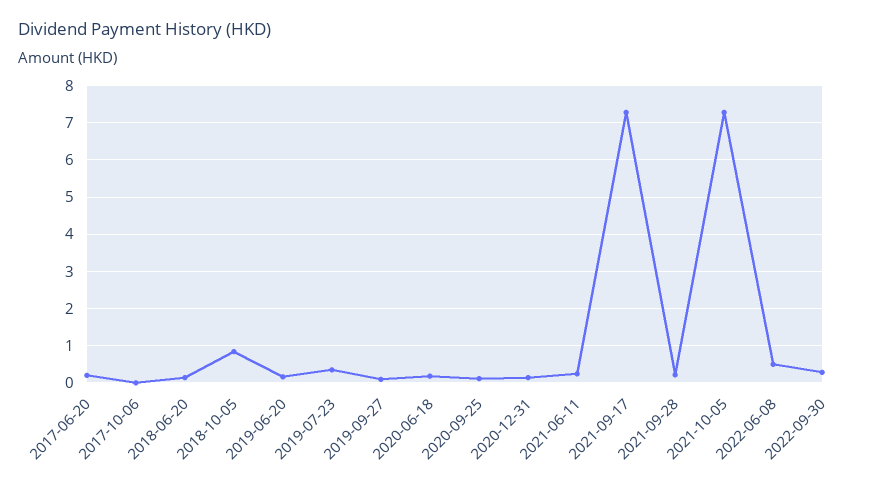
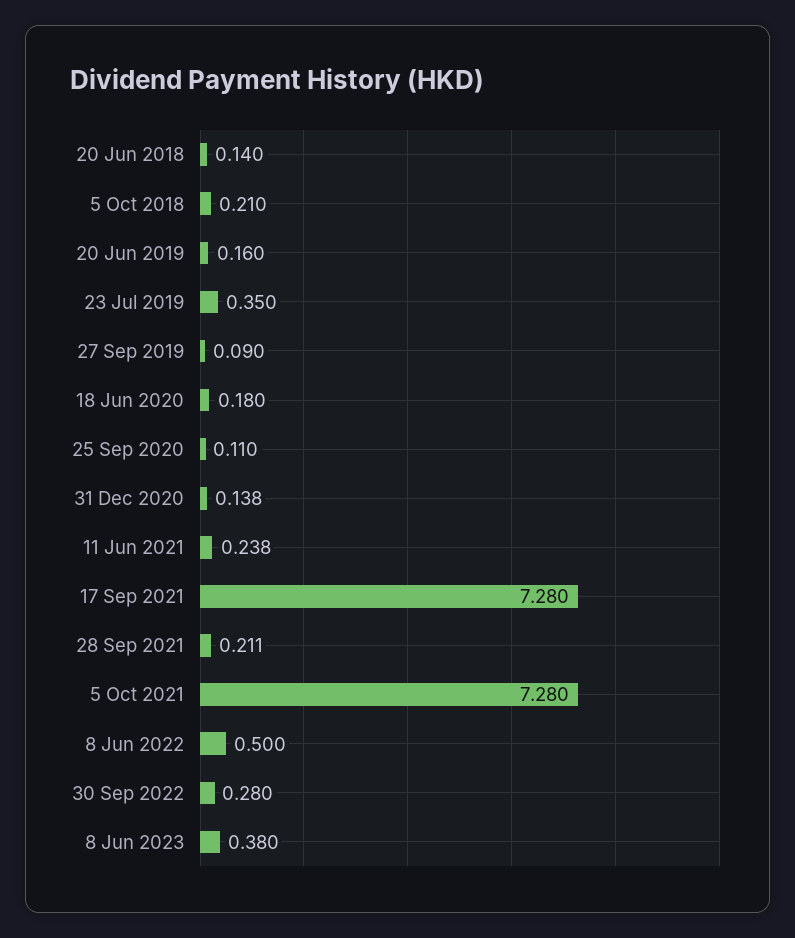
2017-06-20: 0.2 -> none
2017-10-06: 0 -> none
2018-10-05: 0.8 -> 0.21
8 Jun 2023: none -> 0.38

